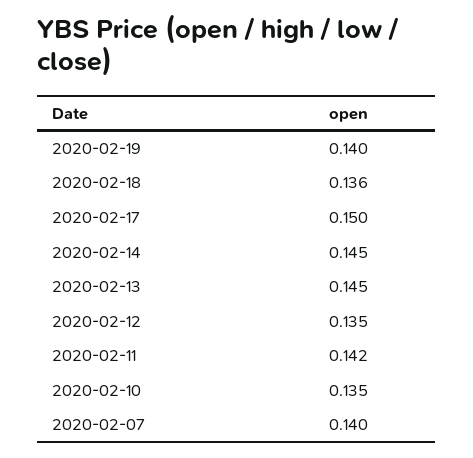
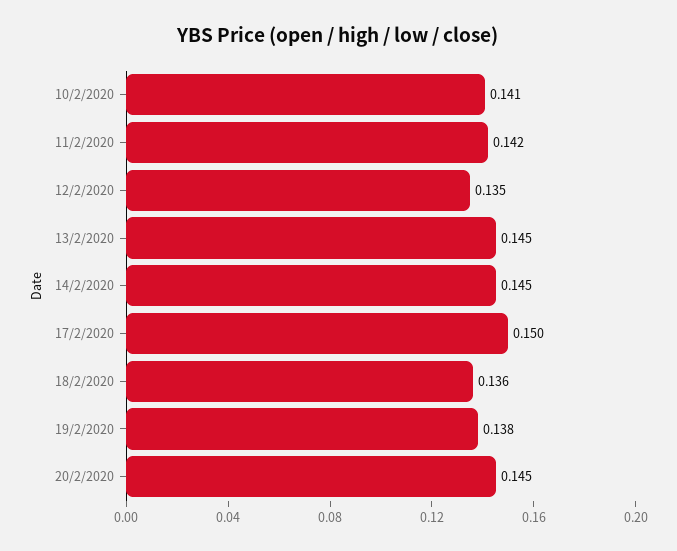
2020-02-19: 0.14 -> 0.138
2020-02-10: 0.135 -> 0.141
2020-02-07: 0.14 -> none
20/2/2020: none -> 0.145

